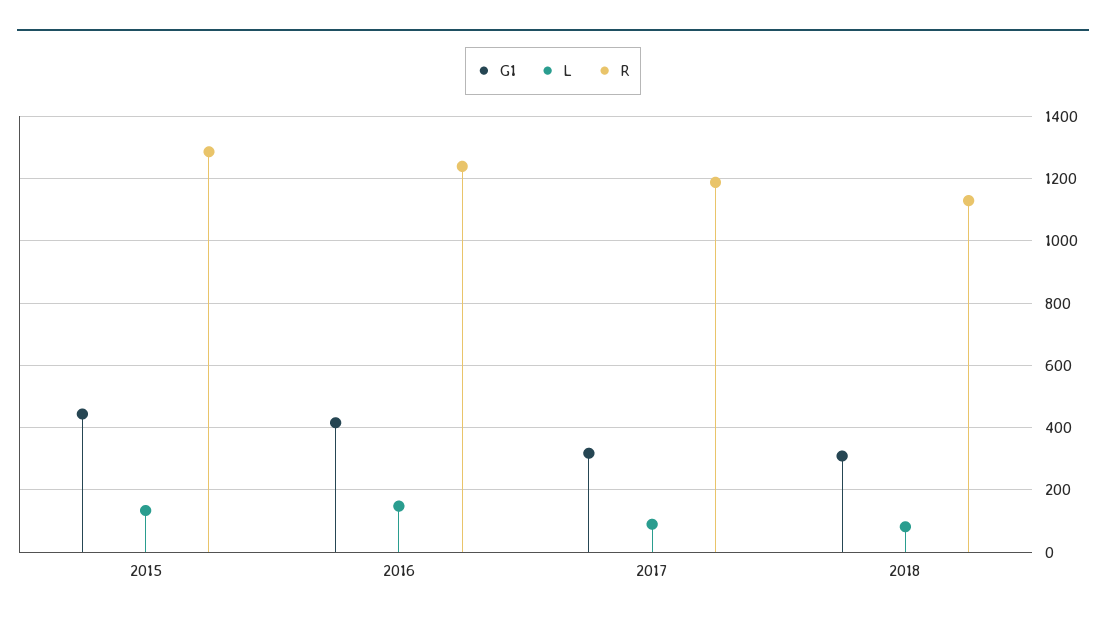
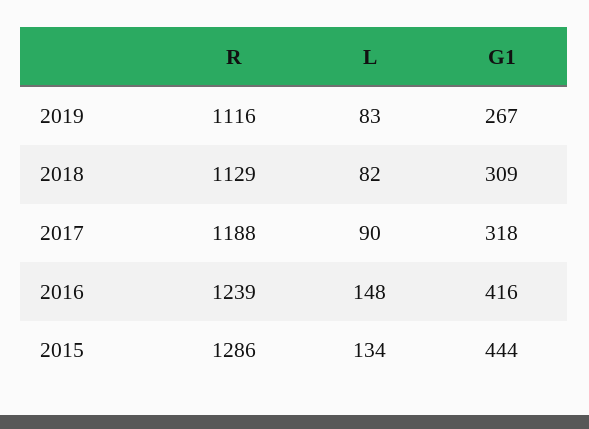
R, 2019: none -> 1116
L, 2019: none -> 83
G1, 2019: none -> 267

